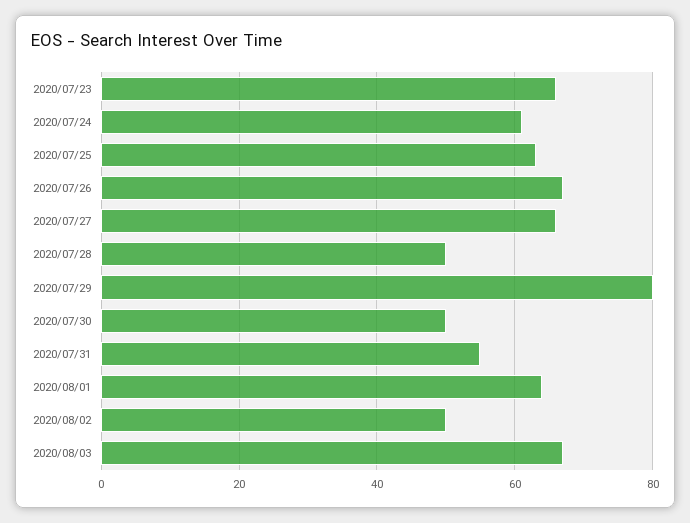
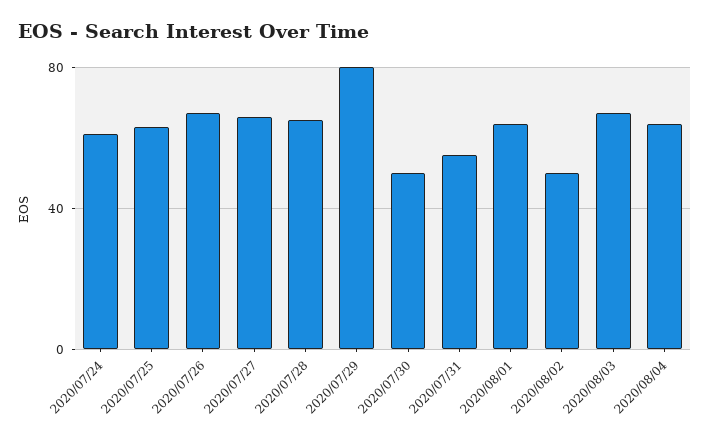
2020/07/23: 65 -> none
2020/07/28: 50 -> 65
2020/08/04: none -> 65

